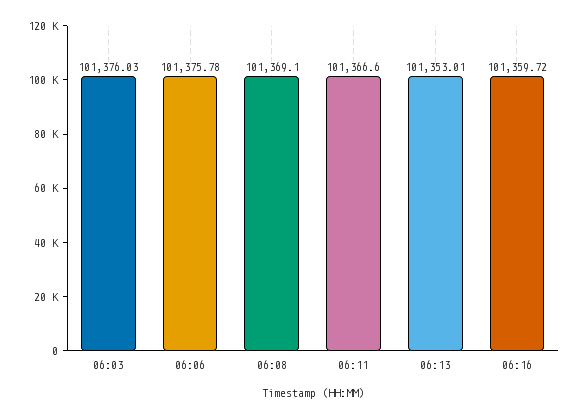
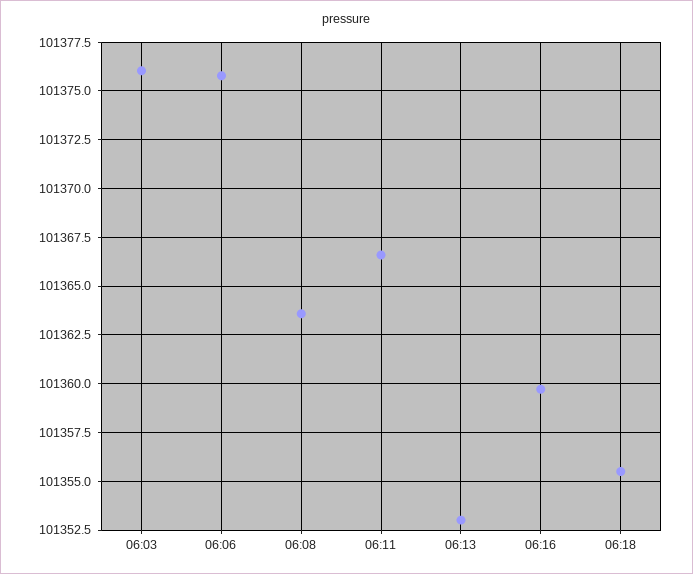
06:08: 101369.1 -> 101363.5
06:18: none -> 101355.5

